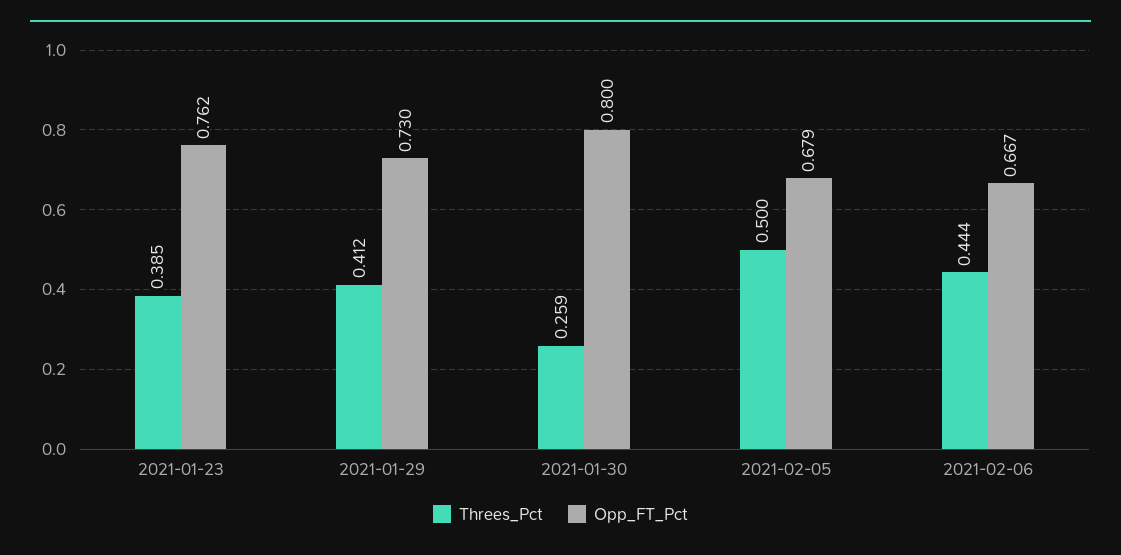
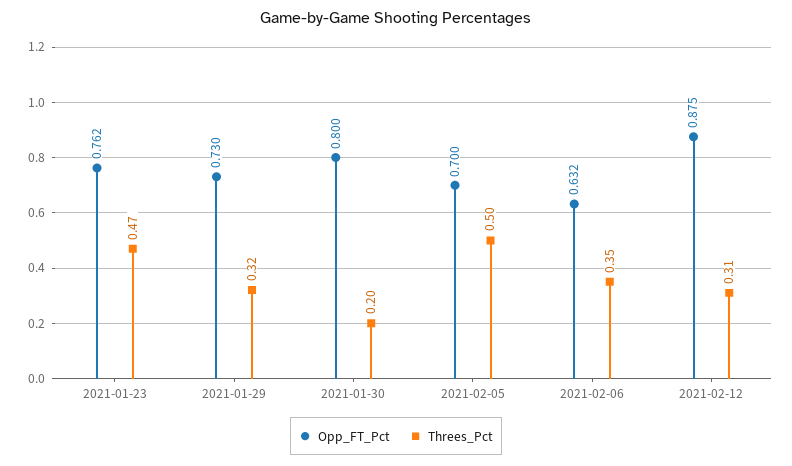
Threes_Pct, 2021-01-23: 0.385 -> 0.47
Threes_Pct, 2021-01-29: 0.412 -> 0.32
Threes_Pct, 2021-01-30: 0.259 -> 0.2
Opp_FT_Pct, 2021-02-05: 0.679 -> 0.7
Threes_Pct, 2021-02-06: 0.444 -> 0.35
Opp_FT_Pct, 2021-02-06: 0.667 -> 0.632
Opp_FT_Pct, 2021-02-12: none -> 0.875
Threes_Pct, 2021-02-12: none -> 0.31

